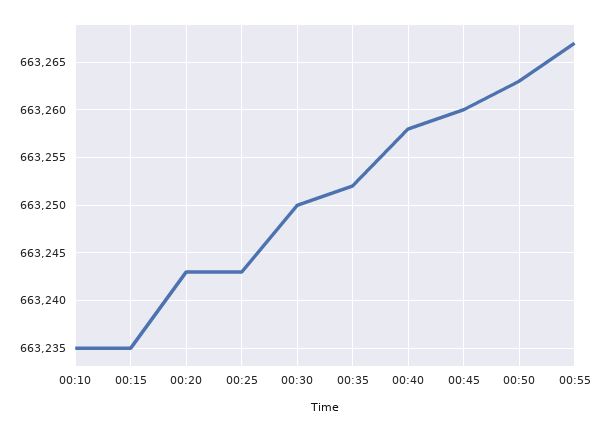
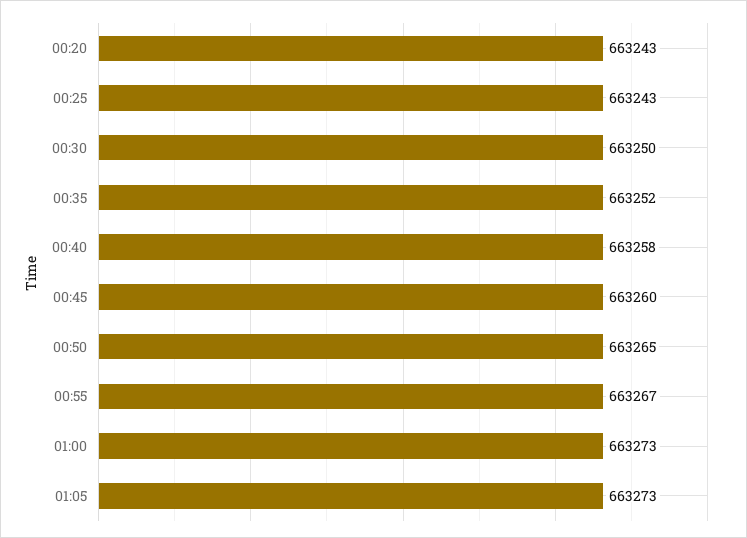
00:10: 663235 -> none
00:15: 663235 -> none
00:50: 663263 -> 663265
01:00: none -> 663273
01:05: none -> 663273

